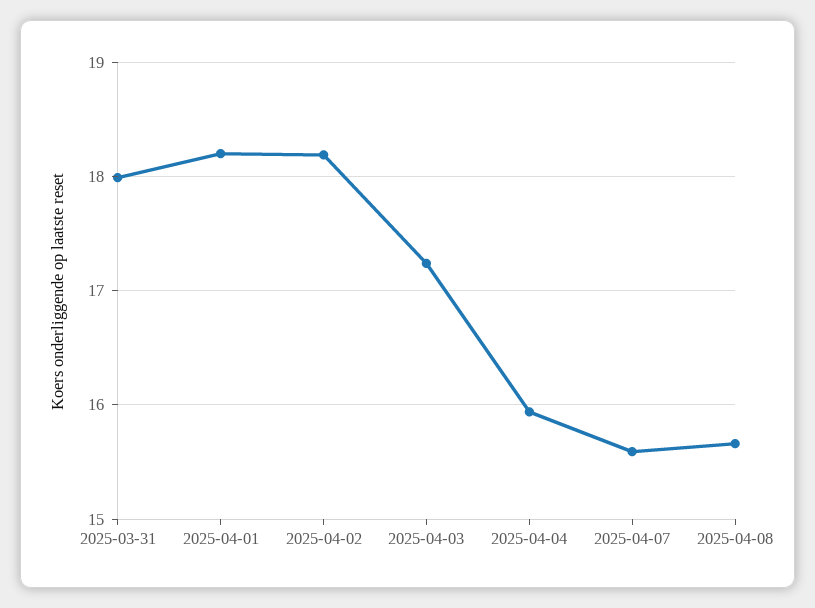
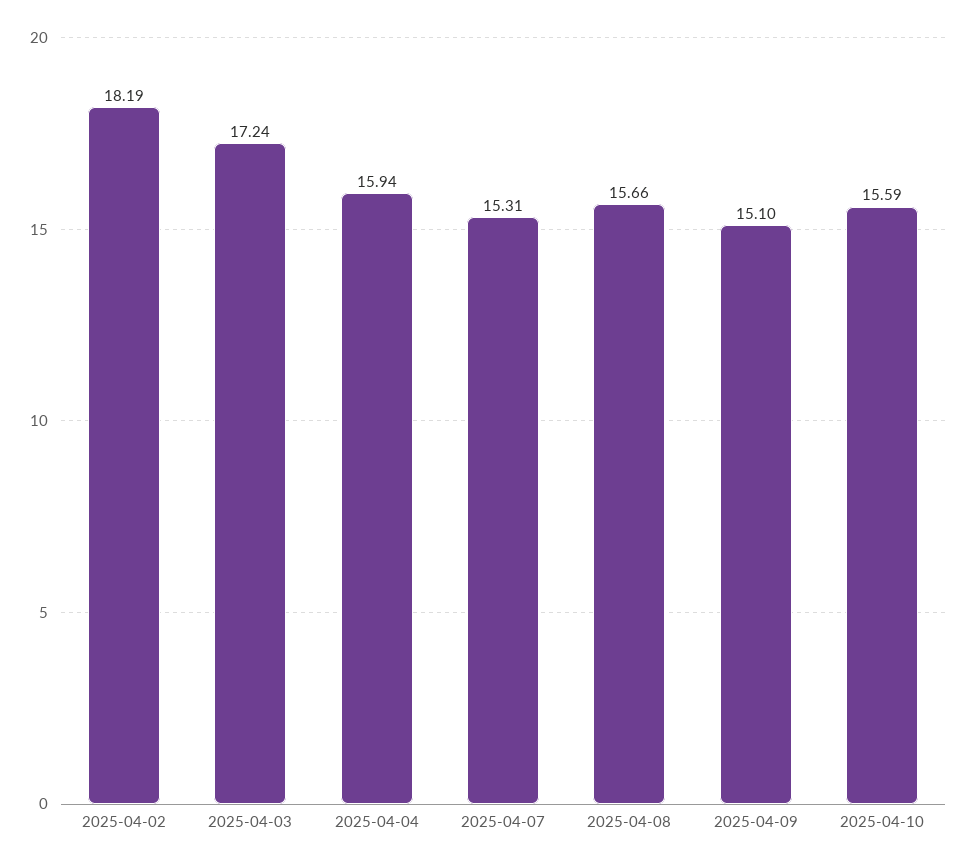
2025-03-31: 18 -> none
2025-04-01: 18.2 -> none
2025-04-07: 15.6 -> 15.31
2025-04-09: none -> 15.1
2025-04-10: none -> 15.59

